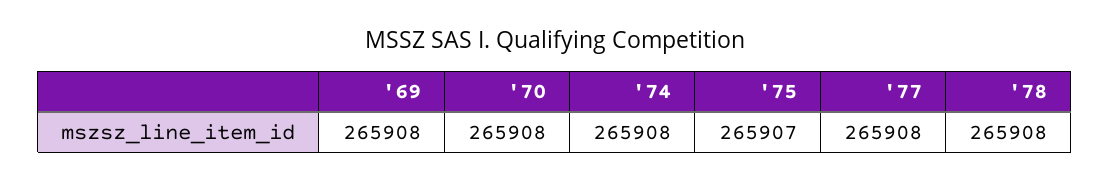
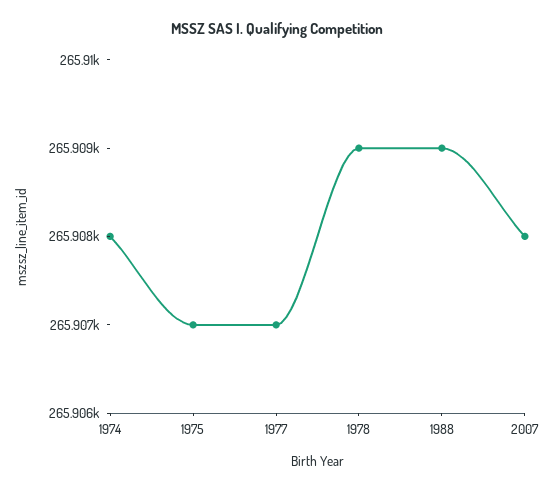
'69: 265908 -> none
'70: 265908 -> none
'77: 265908 -> 265907
'78: 265908 -> 265909
1988: none -> 265909
2007: none -> 265908

